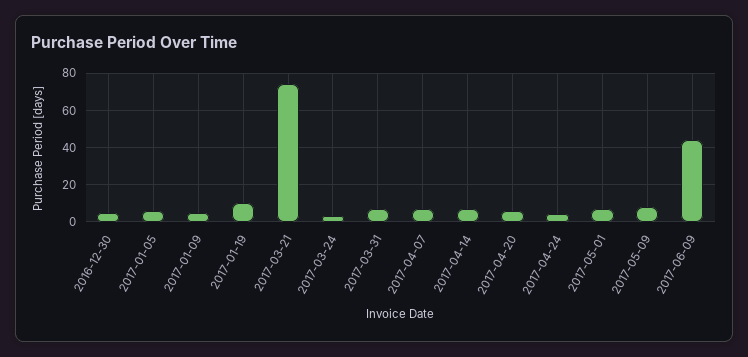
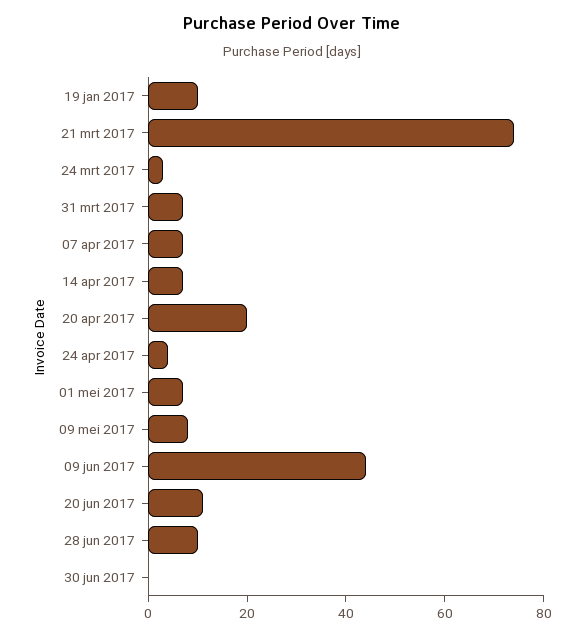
2016-12-30: 5 -> none
2017-01-05: 5 -> none
2017-01-09: 5 -> none
2017-04-20: 5 -> 20
20 jun 2017: none -> 10
28 jun 2017: none -> 10
30 jun 2017: none -> 0

